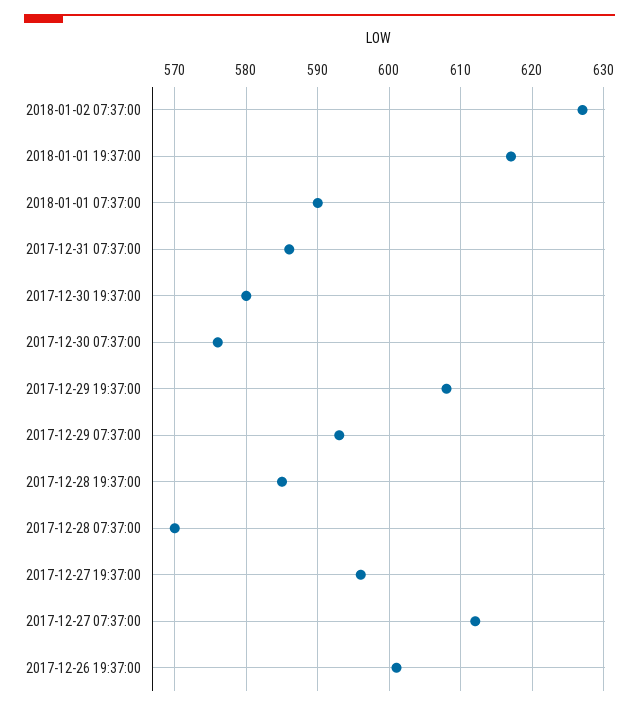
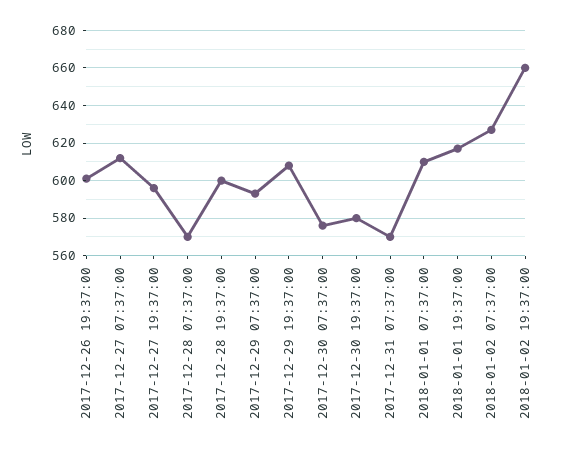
2018-01-01 07:37:00: 590 -> 610
2017-12-31 07:37:00: 586 -> 570
2017-12-28 19:37:00: 585 -> 600
2018-01-02 19:37:00: none -> 660

